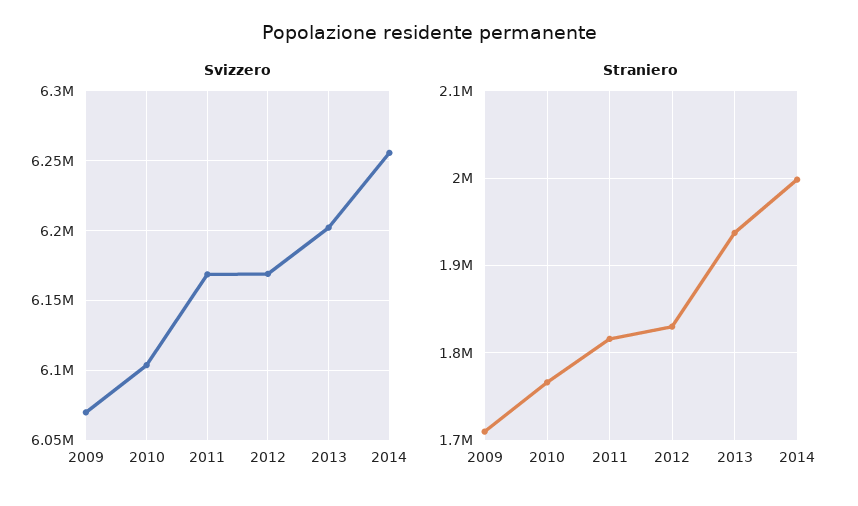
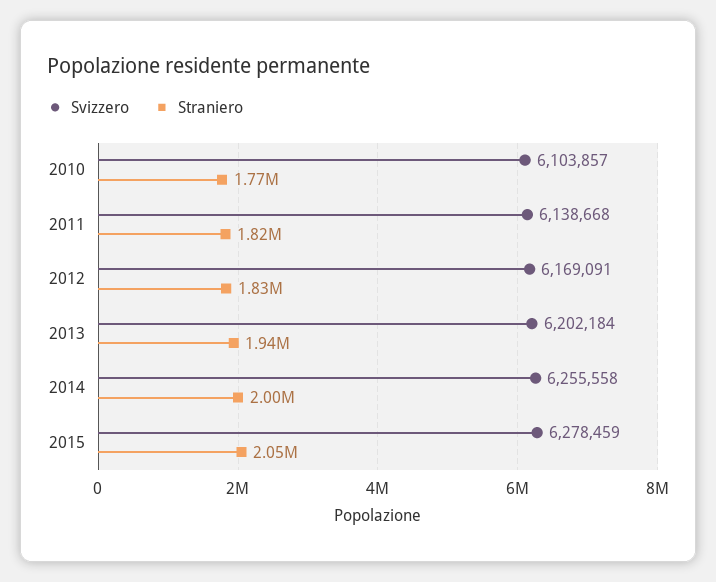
Svizzero, 2009: 6070000 -> none
Svizzero, 2011: 6170000 -> 6138668
Straniero, 2009: 1710000 -> none
Svizzero, 2015: none -> 6278459
Straniero, 2015: none -> 2050000

